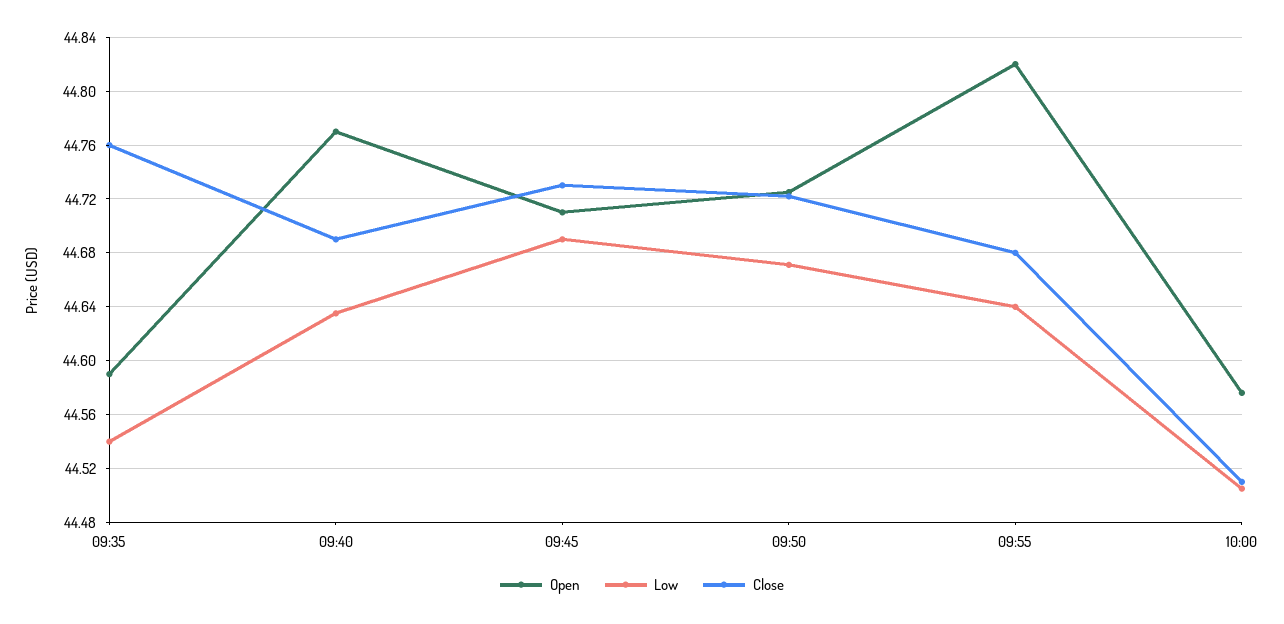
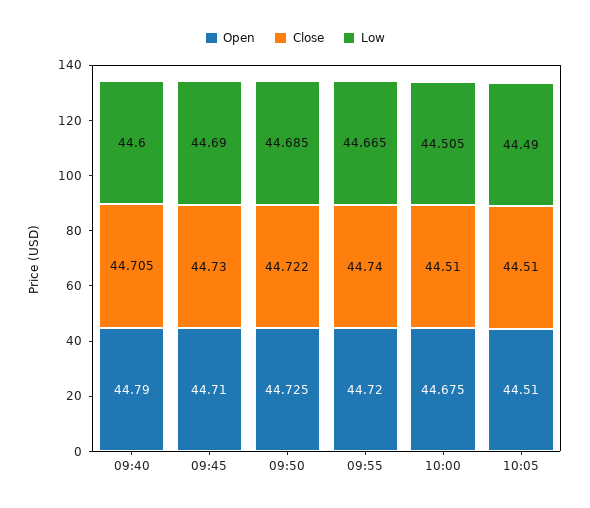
Open, 09:35: 44.59 -> none
Low, 09:35: 44.54 -> none
Close, 09:35: 44.76 -> none
Open, 09:40: 44.77 -> 44.79
Low, 09:40: 44.635 -> 44.6
Close, 09:40: 44.69 -> 44.705
Low, 09:50: 44.67 -> 44.685
Open, 09:55: 44.82 -> 44.72
Low, 09:55: 44.64 -> 44.665
Close, 09:55: 44.68 -> 44.74
Open, 10:00: 44.575 -> 44.675
Open, 10:05: none -> 44.51
Close, 10:05: none -> 44.51
Low, 10:05: none -> 44.49

